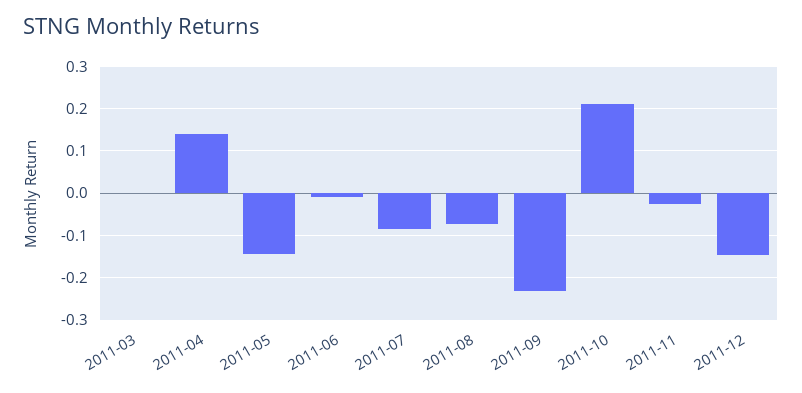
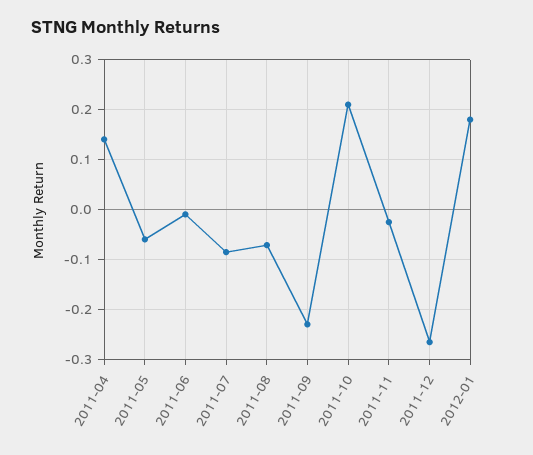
2011-03: 0 -> none
2011-05: -0.14 -> -0.06
2011-12: -0.14 -> -0.26
2012-01: none -> 0.18

